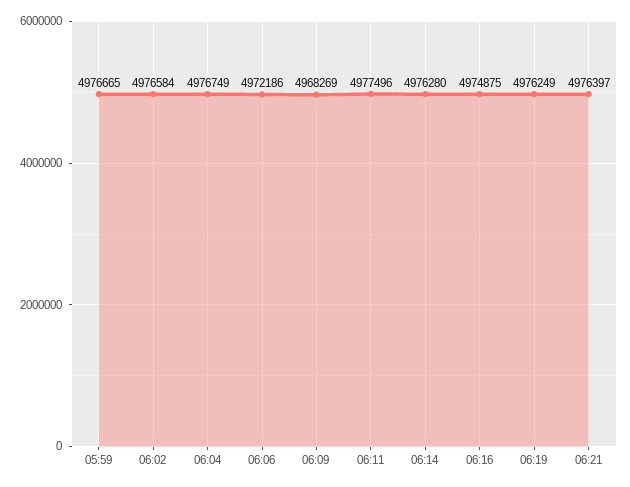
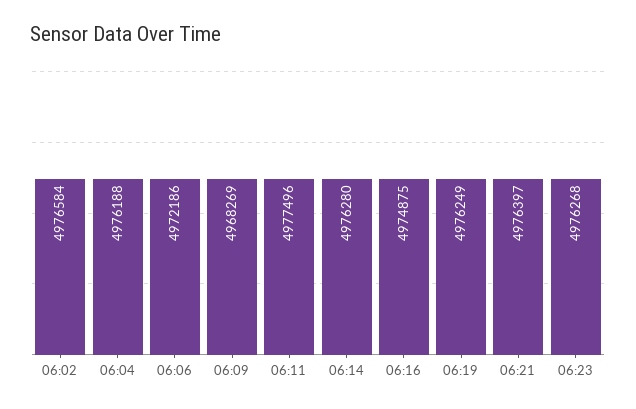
05:59: 4976665 -> none
06:04: 4976749 -> 4976188
06:23: none -> 4976268

